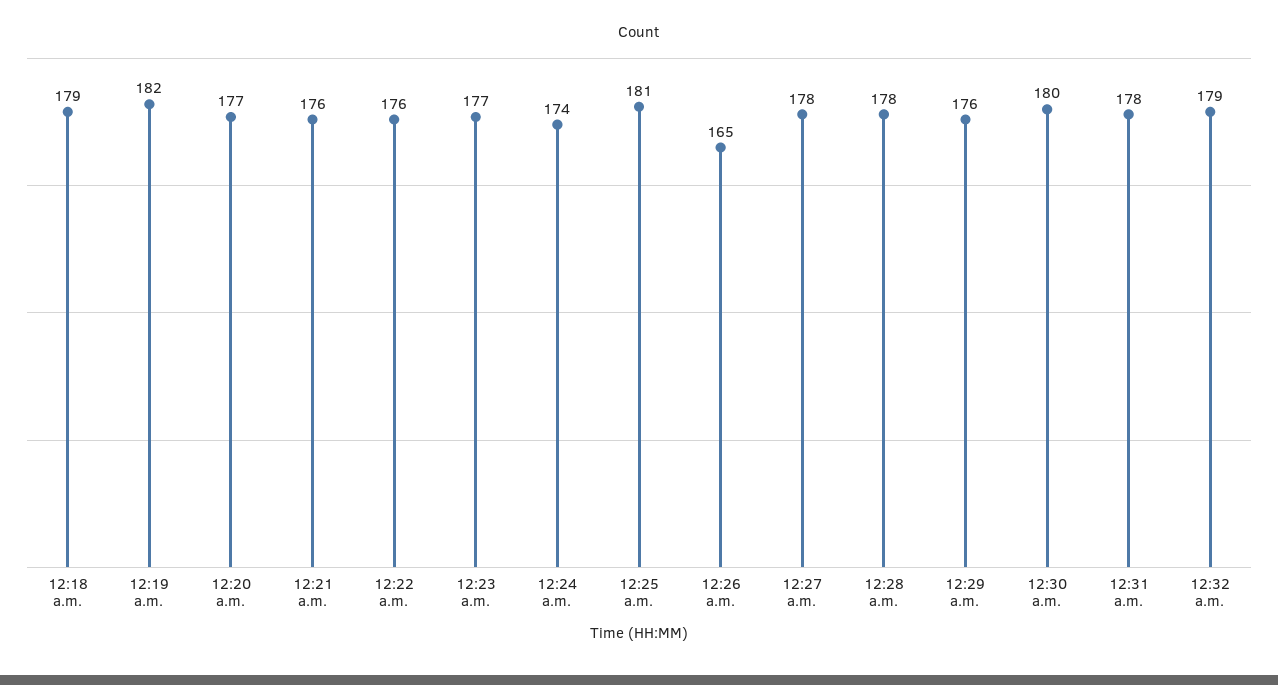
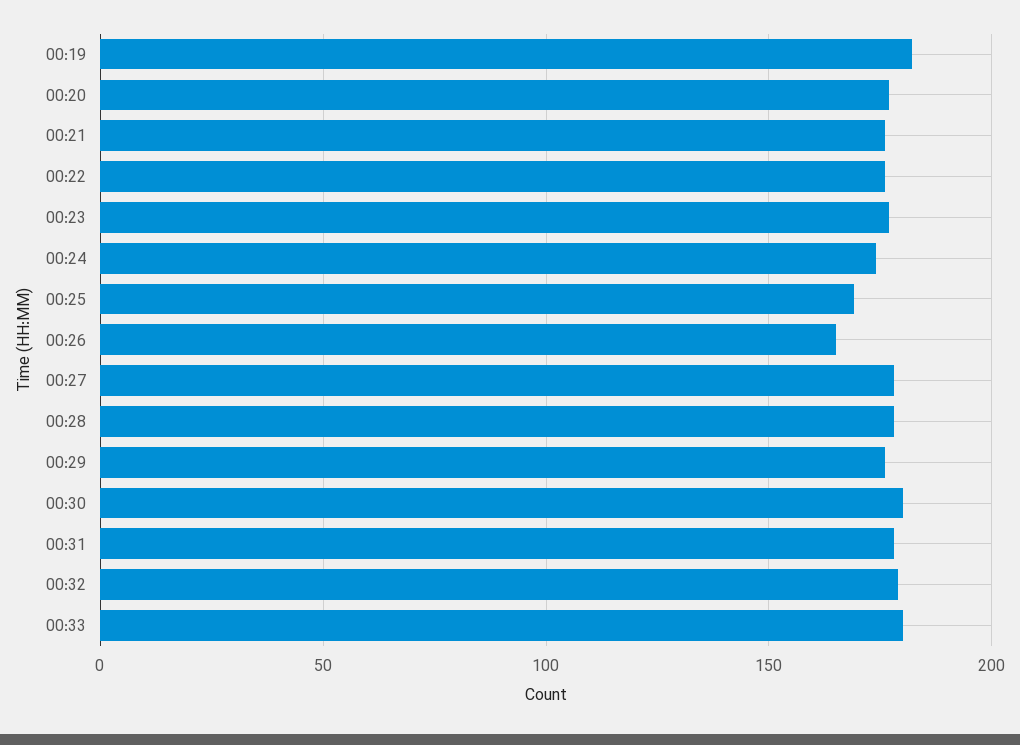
12:18 a.m.: 179 -> none
12:25 a.m.: 181 -> 170
00:33: none -> 180

